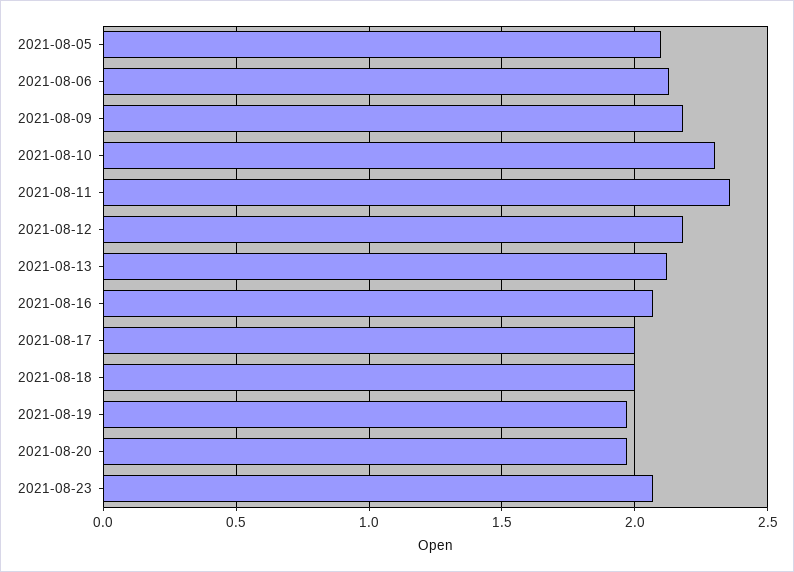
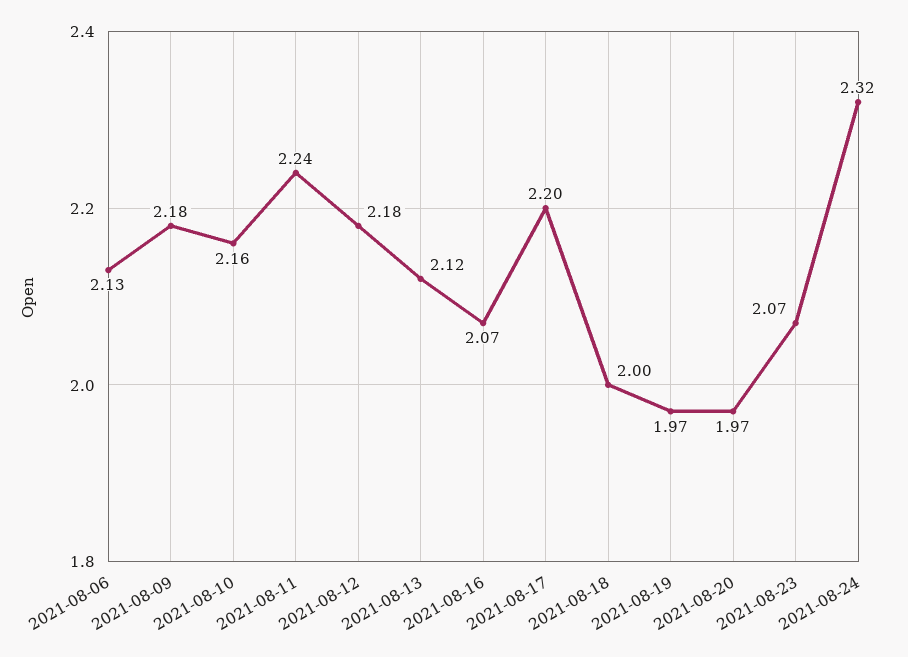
2021-08-05: 2.1 -> none
2021-08-10: 2.3 -> 2.16
2021-08-11: 2.35 -> 2.24
2021-08-17: 2 -> 2.2
2021-08-24: none -> 2.32

